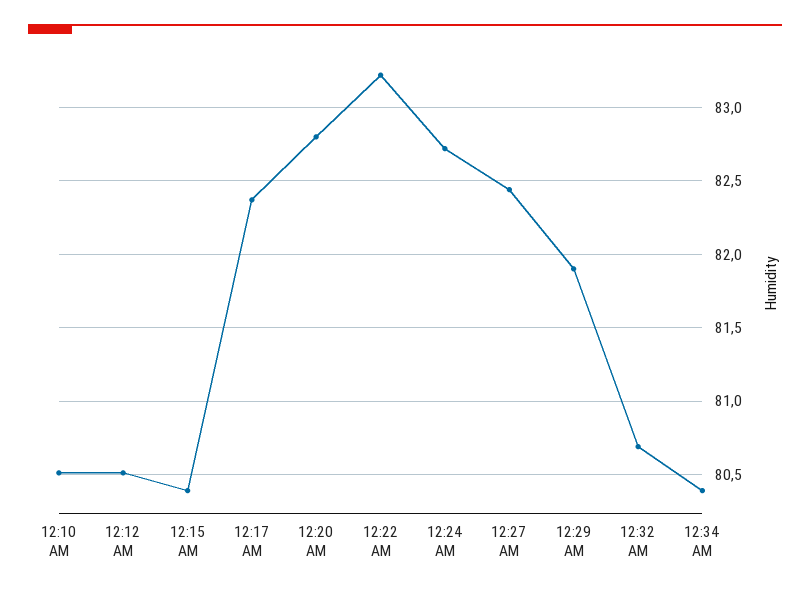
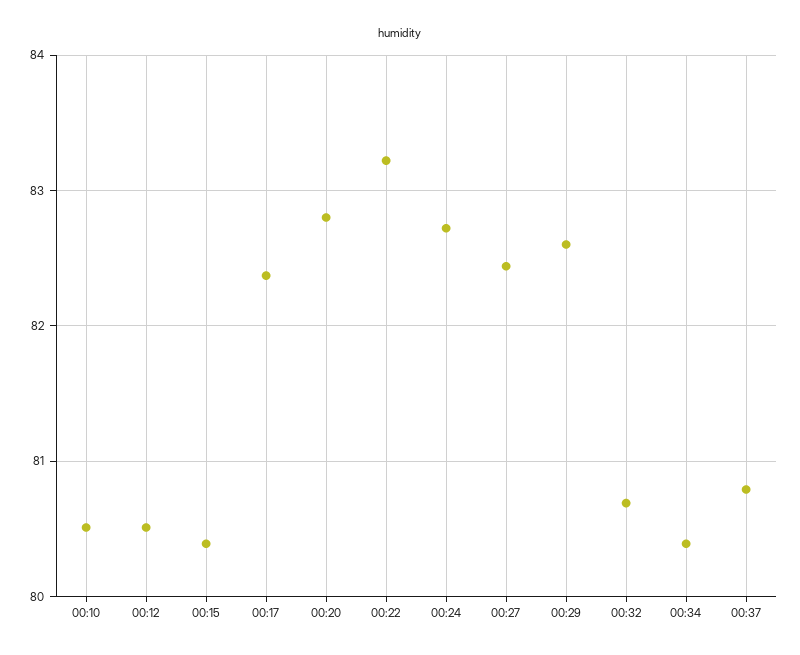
12:29 AM: 81.9 -> 82.6
00:37: none -> 80.8

